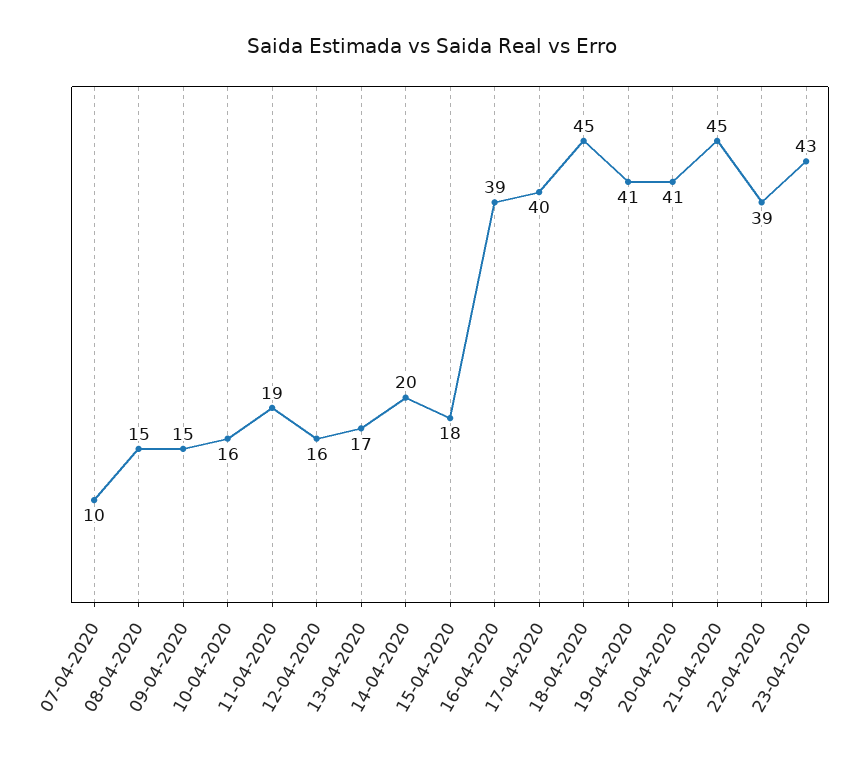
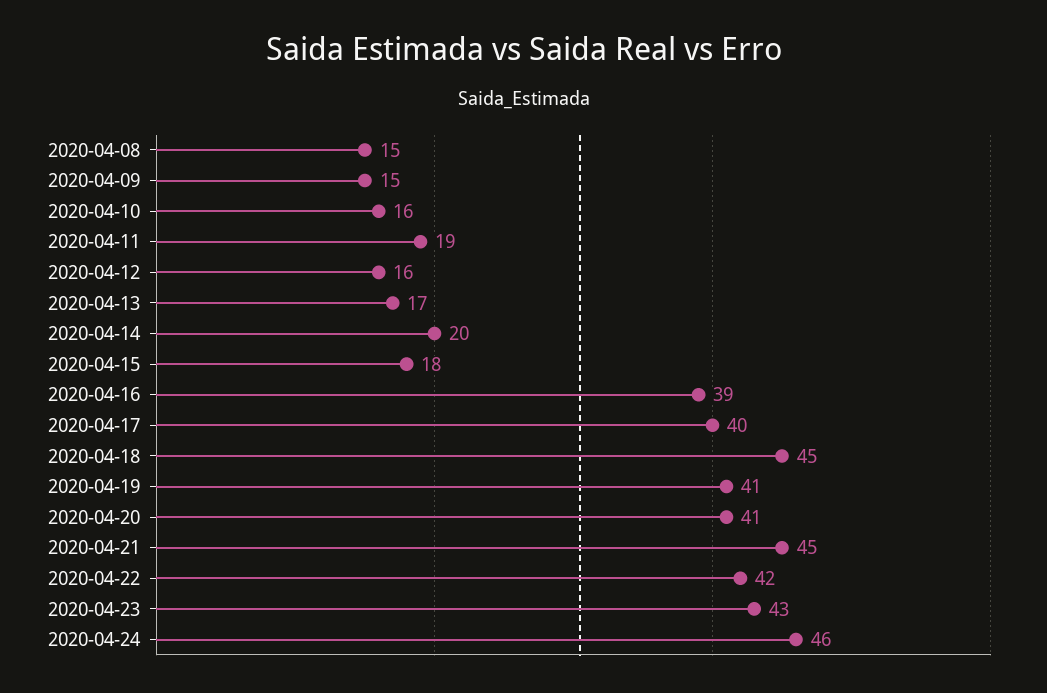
07-04-2020: 10 -> none
22-04-2020: 39 -> 42
2020-04-24: none -> 46

